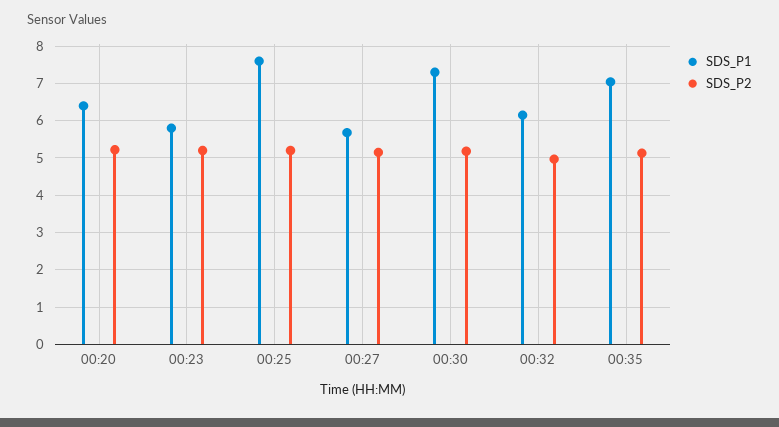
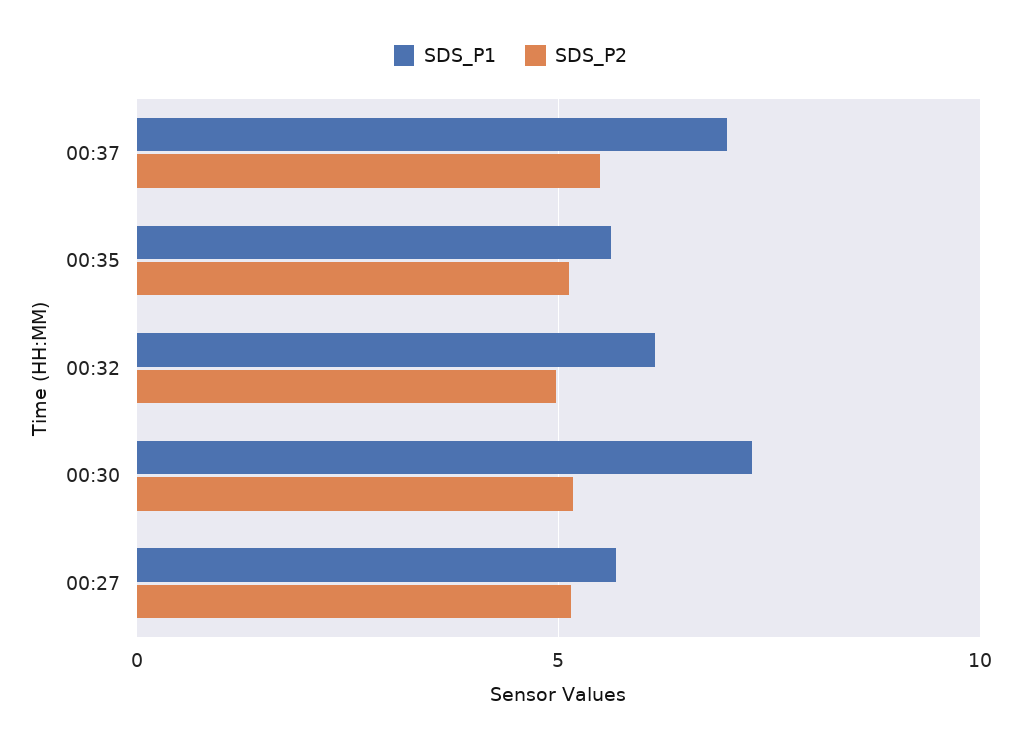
SDS_P1, 00:20: 6.4 -> none
SDS_P2, 00:20: 5.2 -> none
SDS_P1, 00:23: 5.8 -> none
SDS_P2, 00:23: 5.2 -> none
SDS_P1, 00:25: 7.6 -> none
SDS_P2, 00:25: 5.2 -> none
SDS_P1, 00:35: 7 -> 5.5
SDS_P1, 00:37: none -> 7
SDS_P2, 00:37: none -> 5.5

